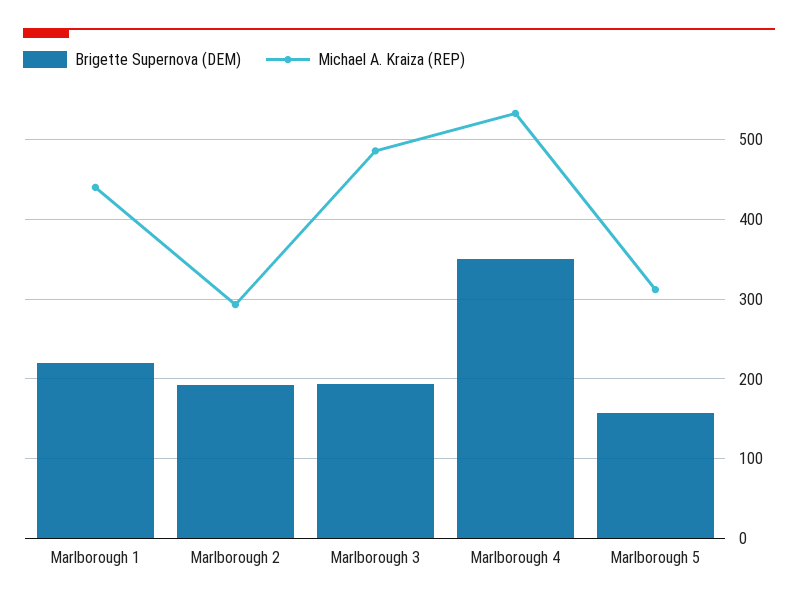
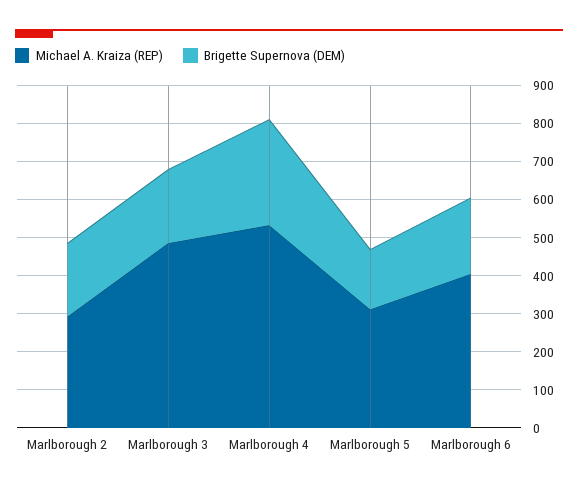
Brigette Supernova (DEM), Marlborough 1: 220 -> none
Michael A. Kraiza (REP), Marlborough 1: 440 -> none
Brigette Supernova (DEM), Marlborough 4: 350 -> 275
Michael A. Kraiza (REP), Marlborough 6: none -> 400
Brigette Supernova (DEM), Marlborough 6: none -> 200

